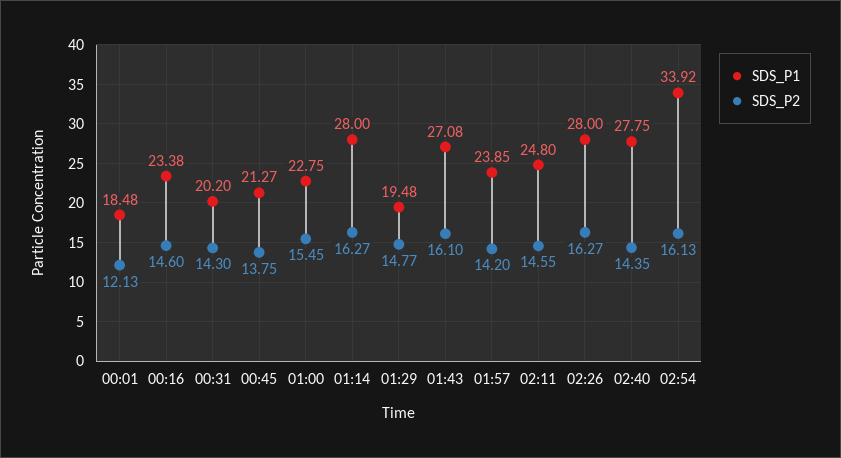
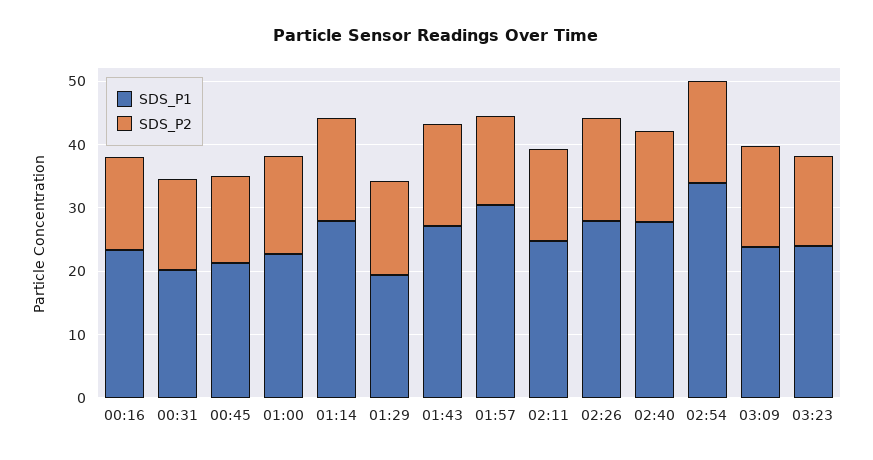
SDS_P1, 00:01: 18.48 -> none
SDS_P2, 00:01: 12.13 -> none
SDS_P1, 01:57: 23.85 -> 30
SDS_P1, 03:09: none -> 24
SDS_P2, 03:09: none -> 16
SDS_P1, 03:23: none -> 24
SDS_P2, 03:23: none -> 14

